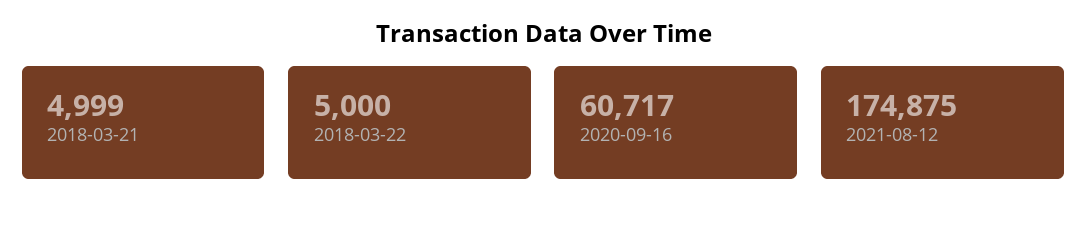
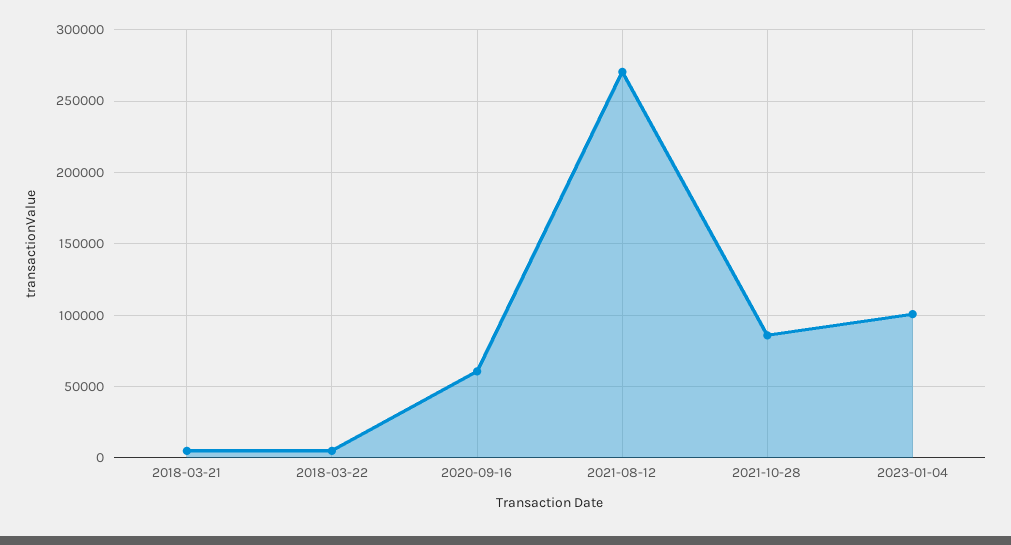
2021-08-12: 174875 -> 270000
2021-10-28: none -> 85000
2023-01-04: none -> 100000

